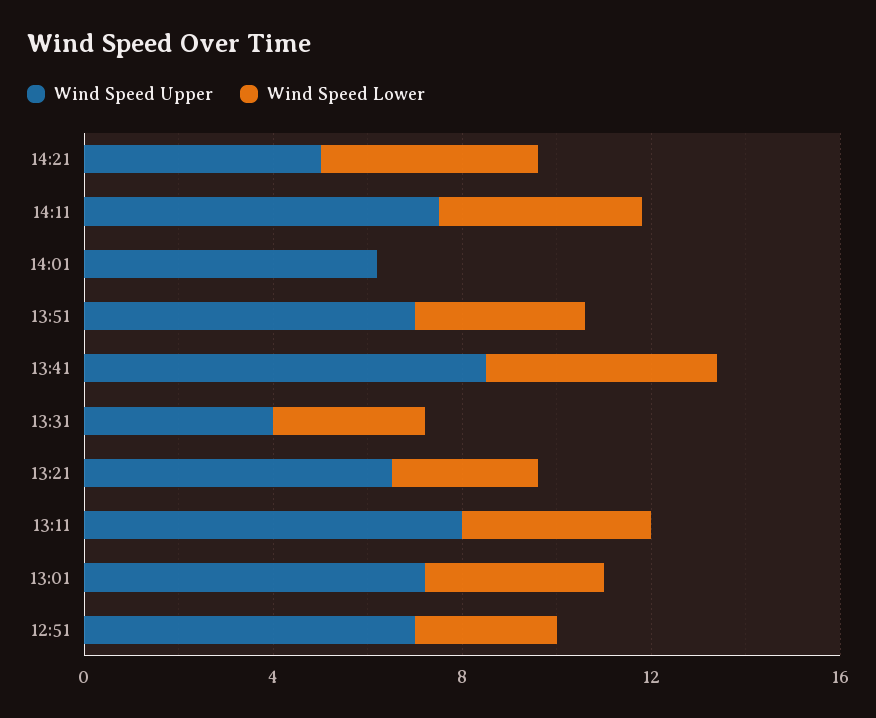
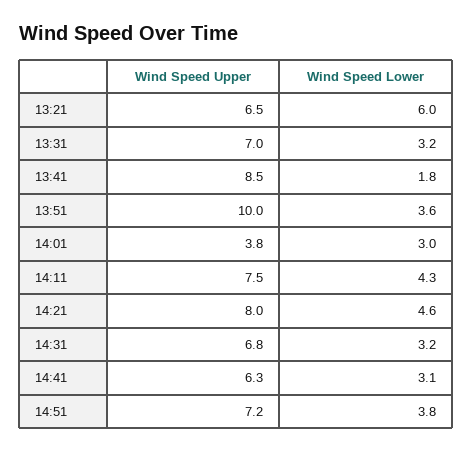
Wind Speed Upper, 14:21: 5 -> 8
Wind Speed Upper, 14:01: 6 -> 3.8
Wind Speed Lower, 14:01: 0 -> 3
Wind Speed Upper, 13:51: 7 -> 10
Wind Speed Lower, 13:41: 5 -> 1.8
Wind Speed Upper, 13:31: 4 -> 7
Wind Speed Lower, 13:21: 3 -> 6
Wind Speed Upper, 13:11: 8 -> none
Wind Speed Lower, 13:11: 4 -> none
Wind Speed Upper, 13:01: 7 -> none
Wind Speed Lower, 13:01: 4 -> none
Wind Speed Upper, 12:51: 7 -> none
Wind Speed Lower, 12:51: 3 -> none
Wind Speed Upper, 14:31: none -> 6.8
Wind Speed Lower, 14:31: none -> 3.2
Wind Speed Upper, 14:41: none -> 6.3
Wind Speed Lower, 14:41: none -> 3.1
Wind Speed Upper, 14:51: none -> 7.2
Wind Speed Lower, 14:51: none -> 3.8

